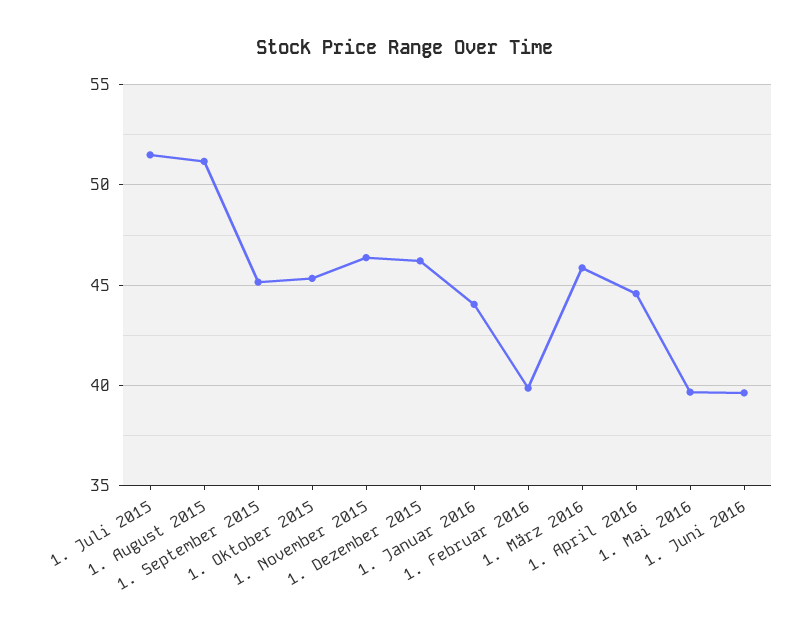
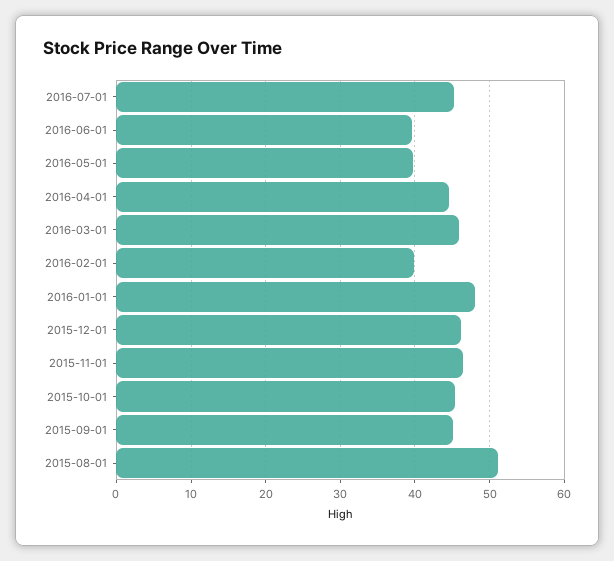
1. Juli 2015: 51.5 -> none
1. Januar 2016: 44 -> 48
2016-07-01: none -> 45

